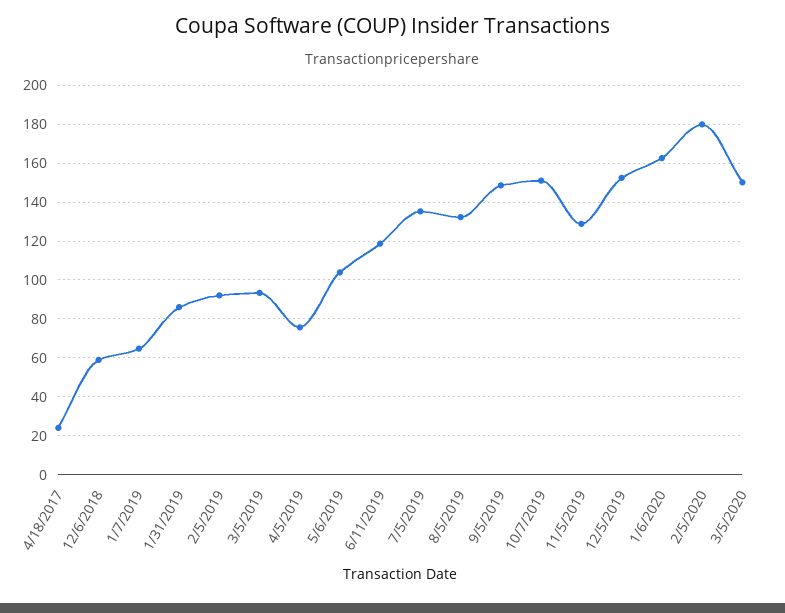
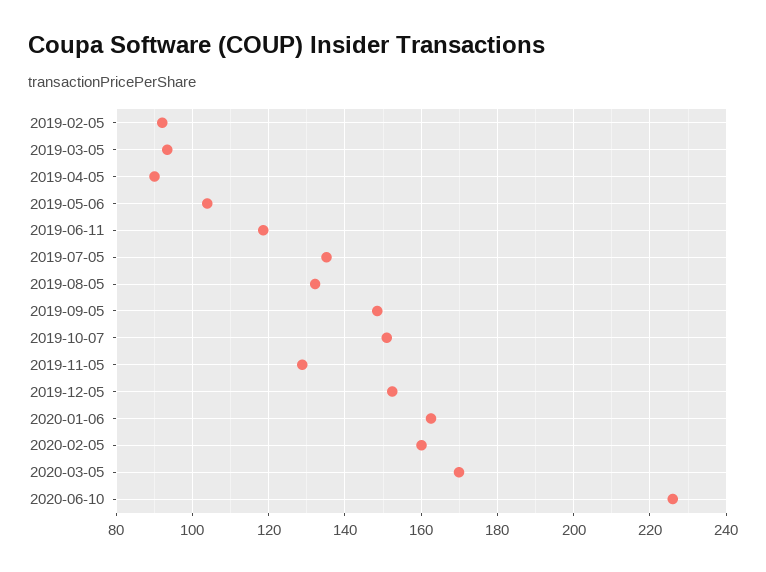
4/18/2017: 25 -> none
12/6/2018: 60 -> none
1/7/2019: 65 -> none
1/31/2019: 85 -> none
4/5/2019: 75 -> 90
2/5/2020: 180 -> 160
3/5/2020: 150 -> 170
2020-06-10: none -> 226

